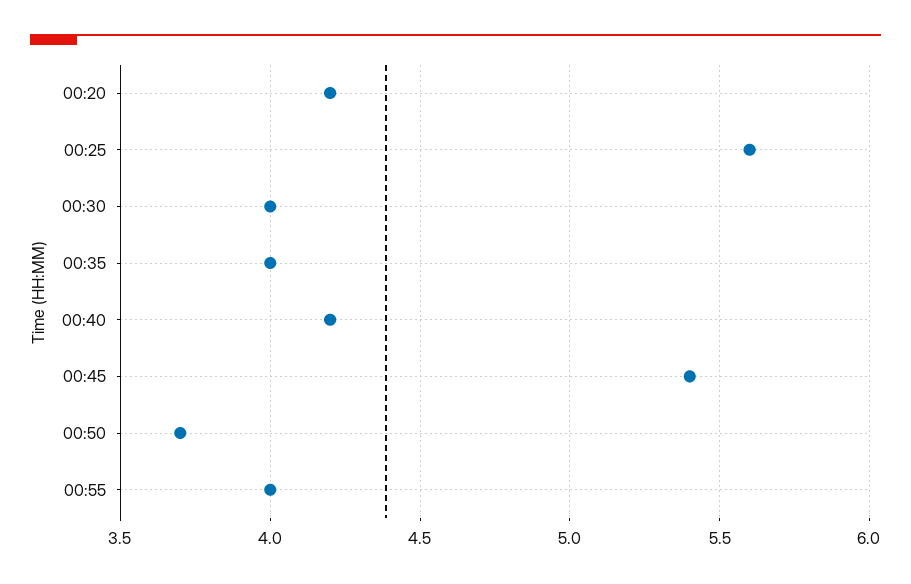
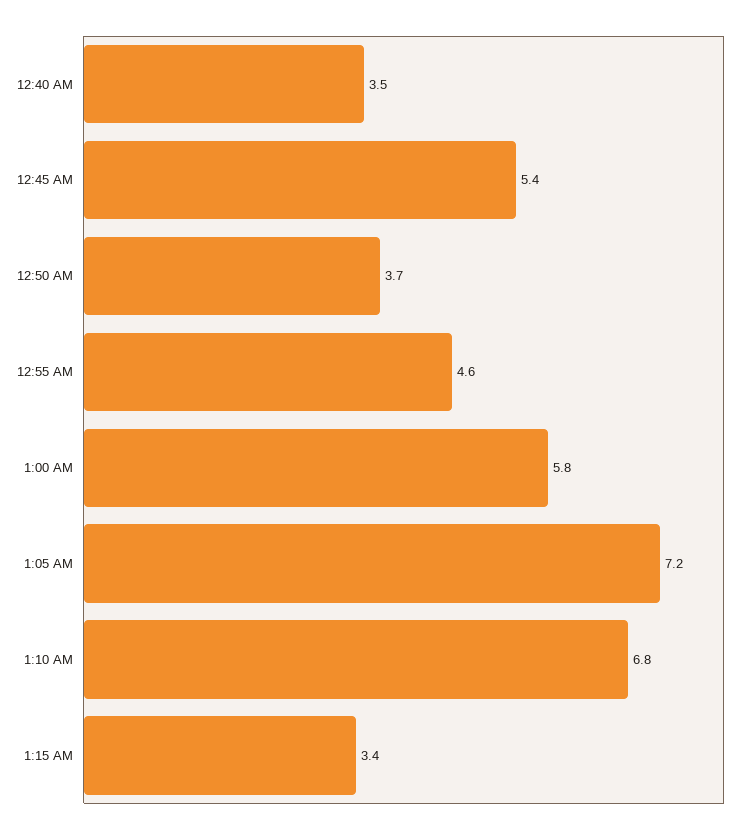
00:20: 4.2 -> none
00:25: 5.6 -> none
00:30: 4 -> none
00:35: 4 -> none
00:40: 4.2 -> 3.5
00:55: 4 -> 4.6
1:00 AM: none -> 5.8
1:05 AM: none -> 7.2
1:10 AM: none -> 6.8
1:15 AM: none -> 3.4

